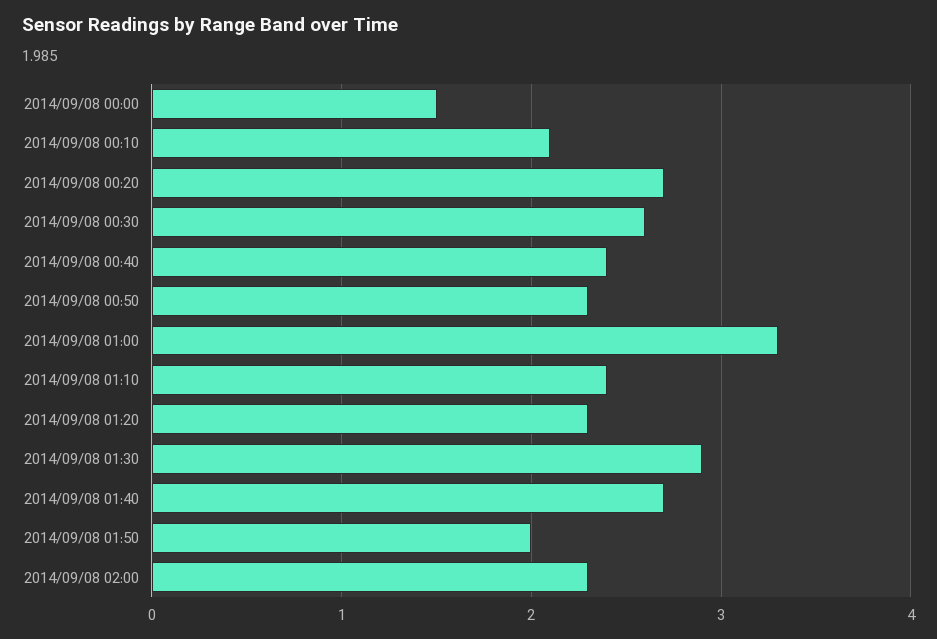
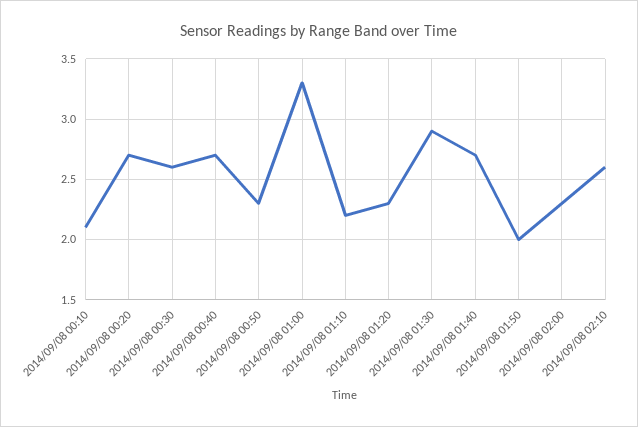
2014/09/08 00:00: 1.5 -> none
2014/09/08 00:40: 2.4 -> 2.7
2014/09/08 01:10: 2.4 -> 2.2
2014/09/08 02:10: none -> 2.6

